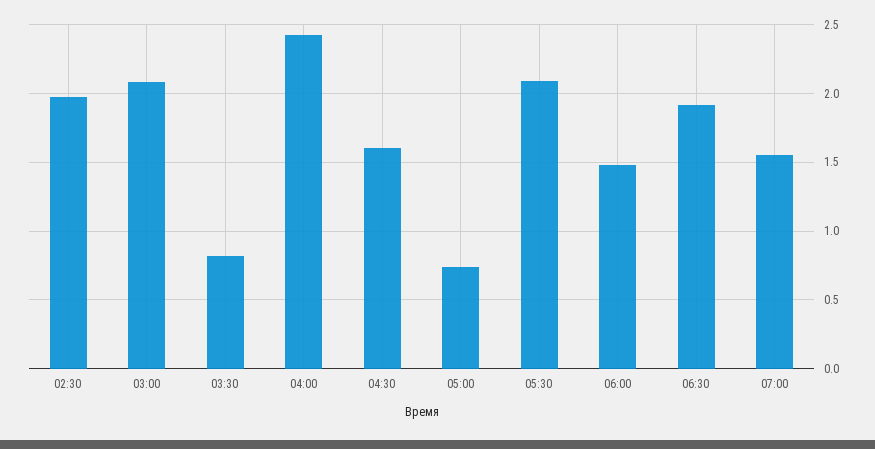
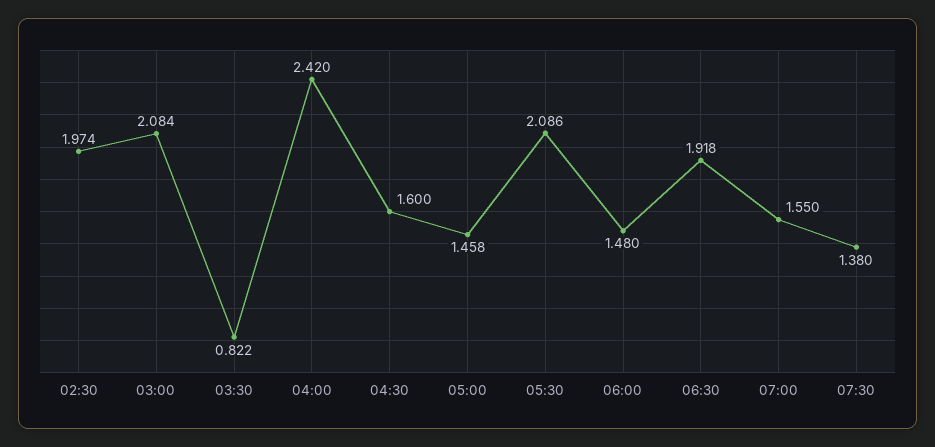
05:00: 0.75 -> 1.458
07:30: none -> 1.38

